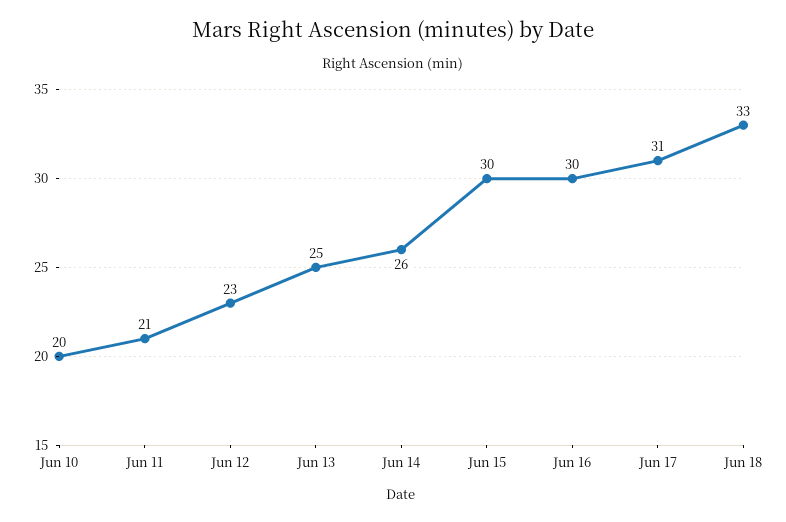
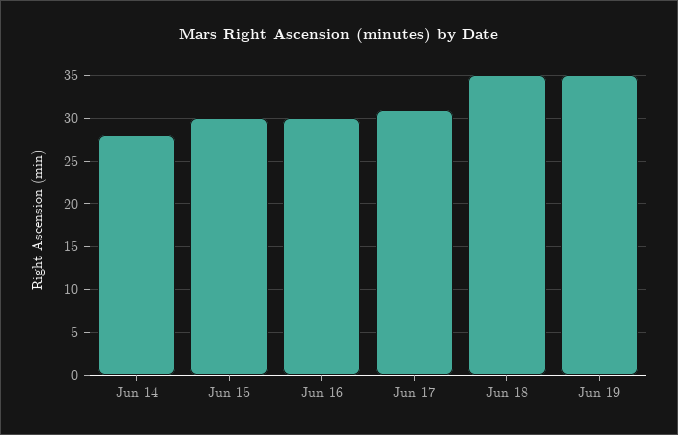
Jun 10: 20 -> none
Jun 11: 21 -> none
Jun 12: 23 -> none
Jun 13: 25 -> none
Jun 14: 26 -> 28
Jun 18: 33 -> 35
Jun 19: none -> 35

